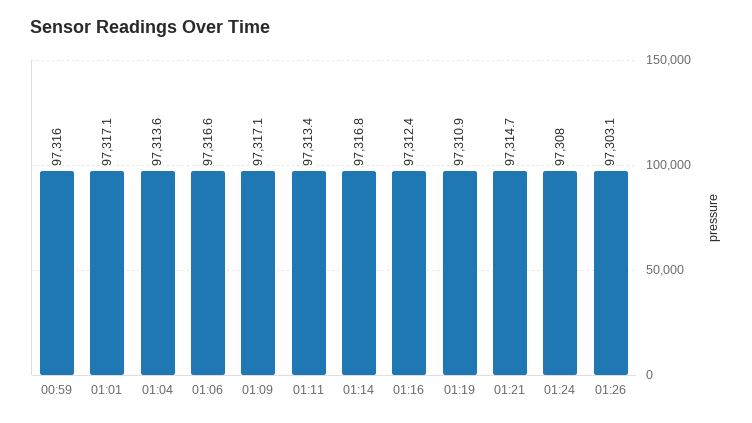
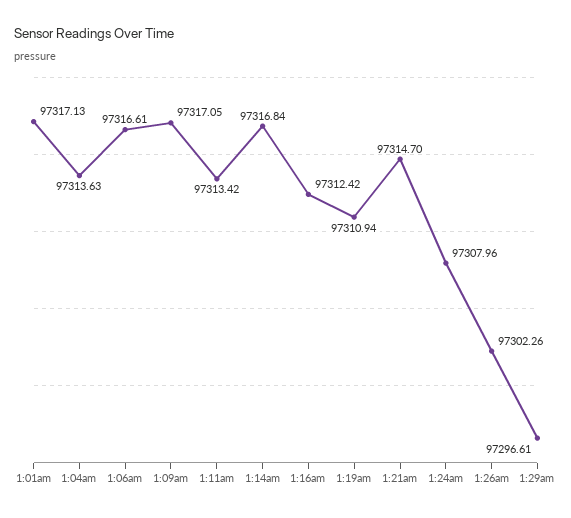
00:59: 97316 -> none
01:26: 97303.1 -> 97302.26
1:29am: none -> 97296.61

